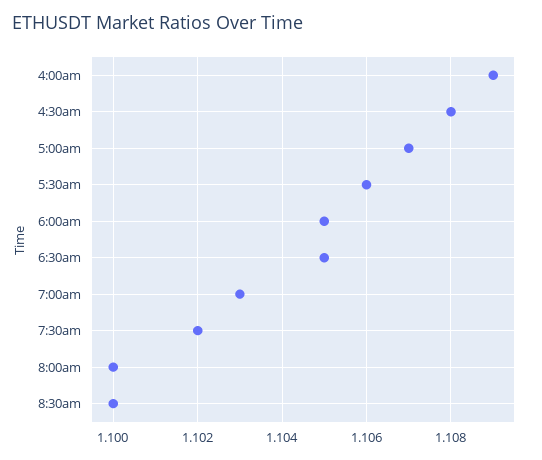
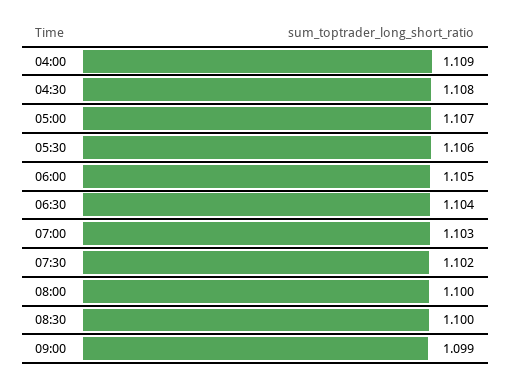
6:30am: 1.105 -> 1.104
09:00: none -> 1.099

